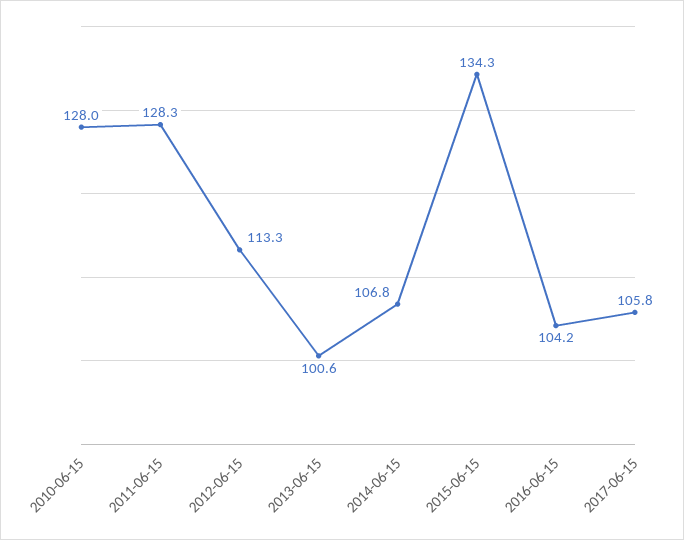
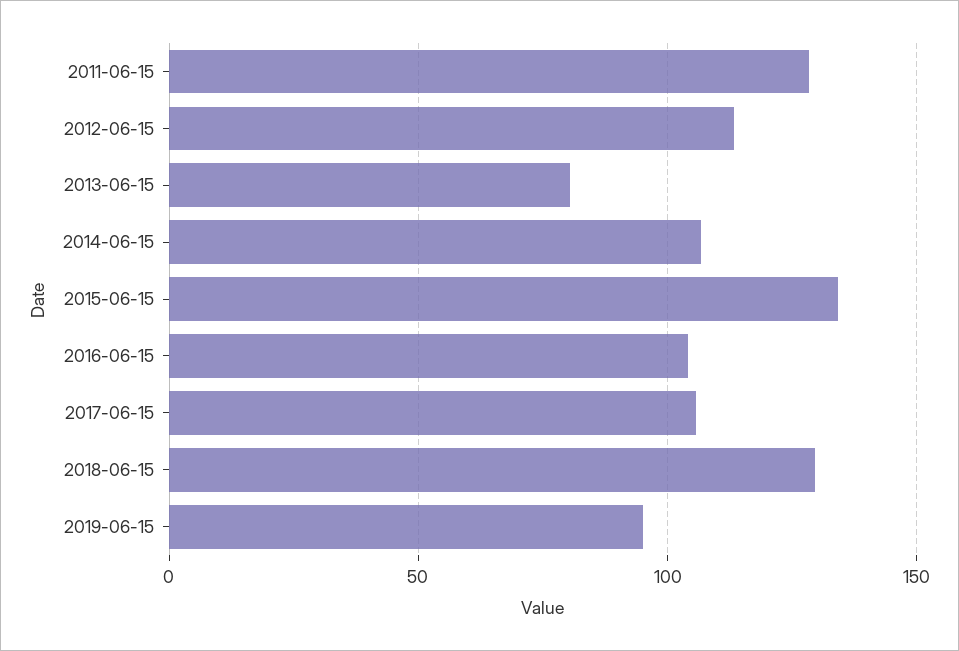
2010-06-15: 128 -> none
2013-06-15: 100.6 -> 80
2018-06-15: none -> 130
2019-06-15: none -> 95

